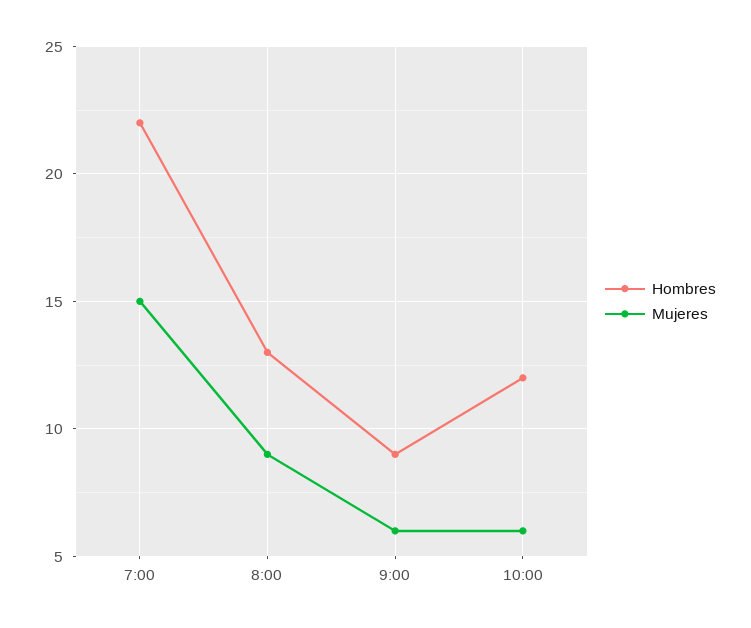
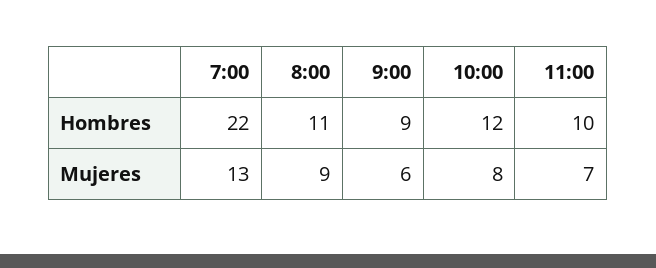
Mujeres, 7:00: 15 -> 13
Hombres, 8:00: 13 -> 11
Mujeres, 10:00: 6 -> 8
Hombres, 11:00: none -> 10
Mujeres, 11:00: none -> 7

